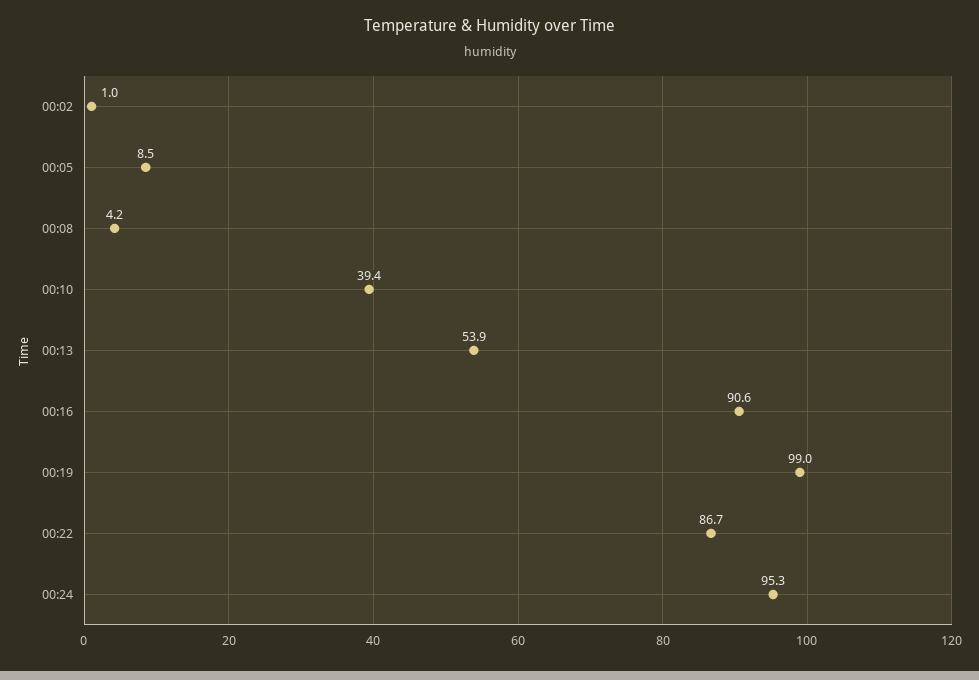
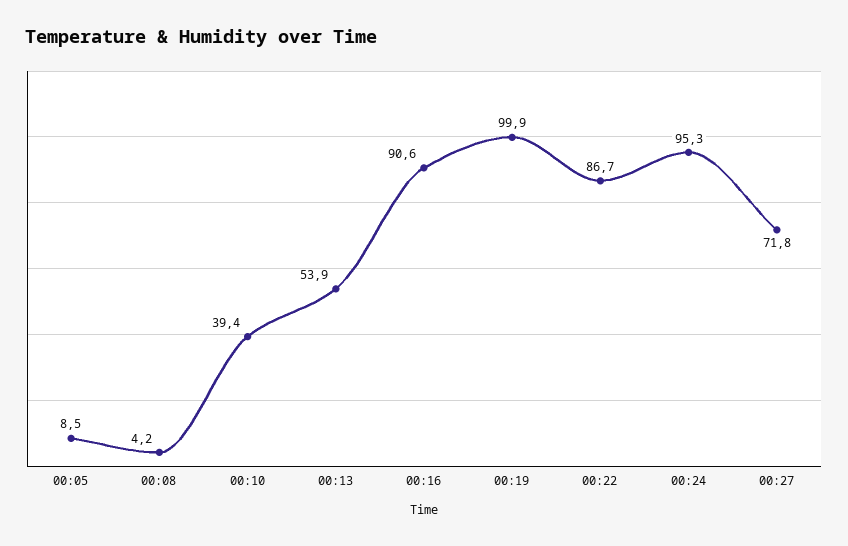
00:02: 1 -> none
00:19: 99 -> 99.9
00:27: none -> 71.8

